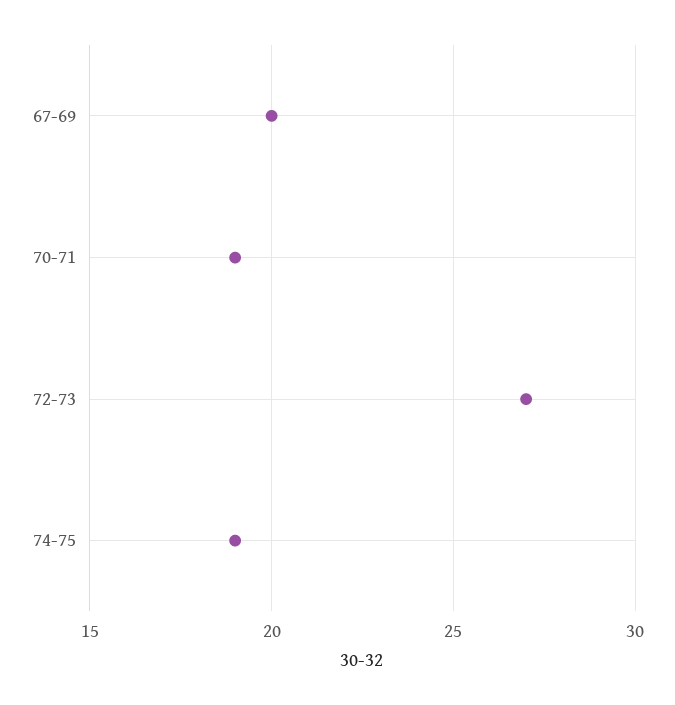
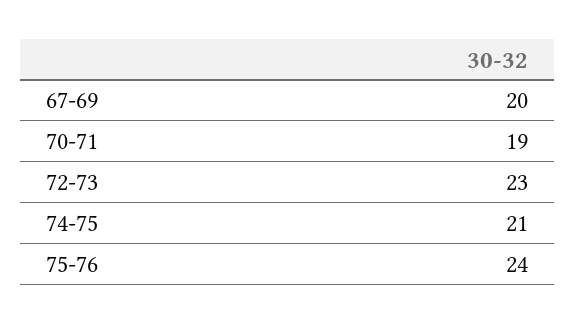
72-73: 27 -> 23
74-75: 19 -> 21
75-76: none -> 24

